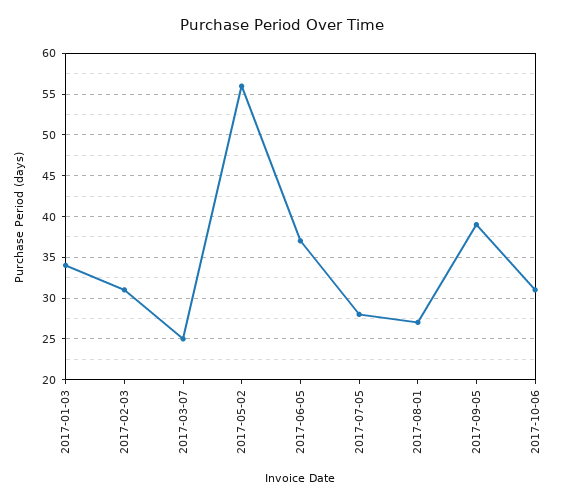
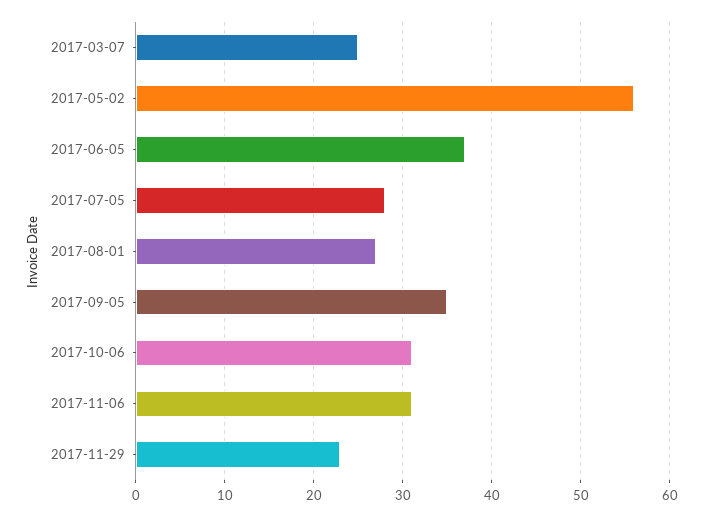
2017-01-03: 34 -> none
2017-02-03: 31 -> none
2017-09-05: 39 -> 35
2017-11-06: none -> 31
2017-11-29: none -> 23

